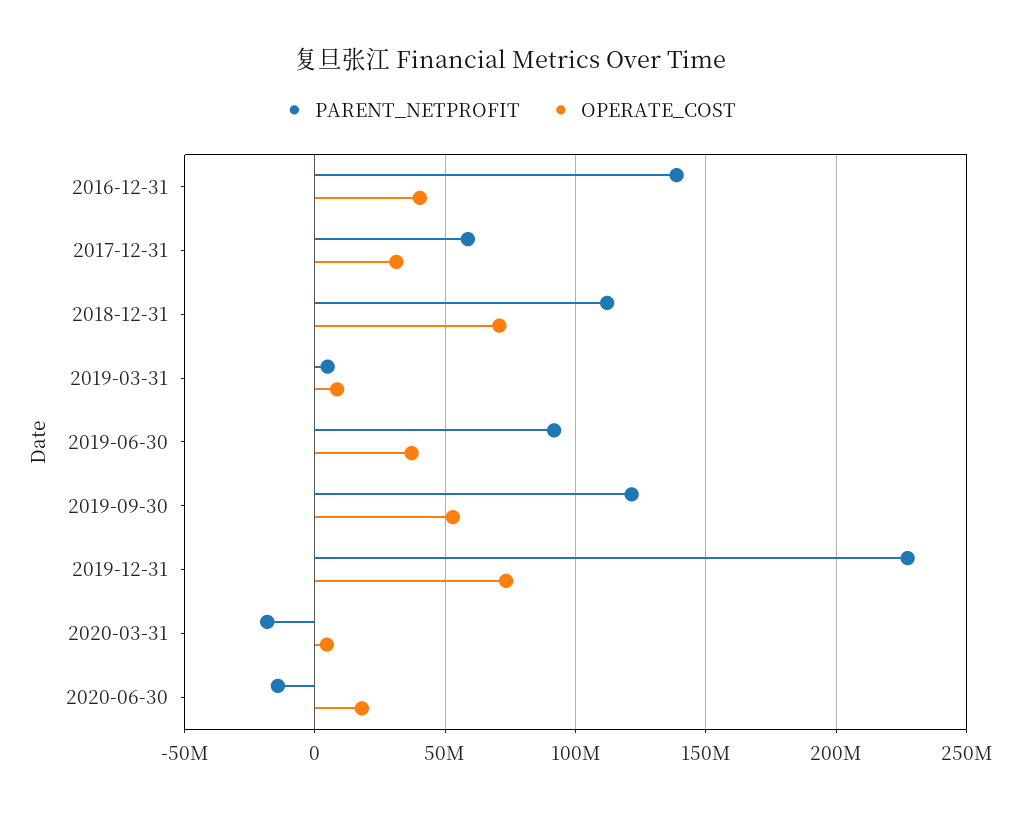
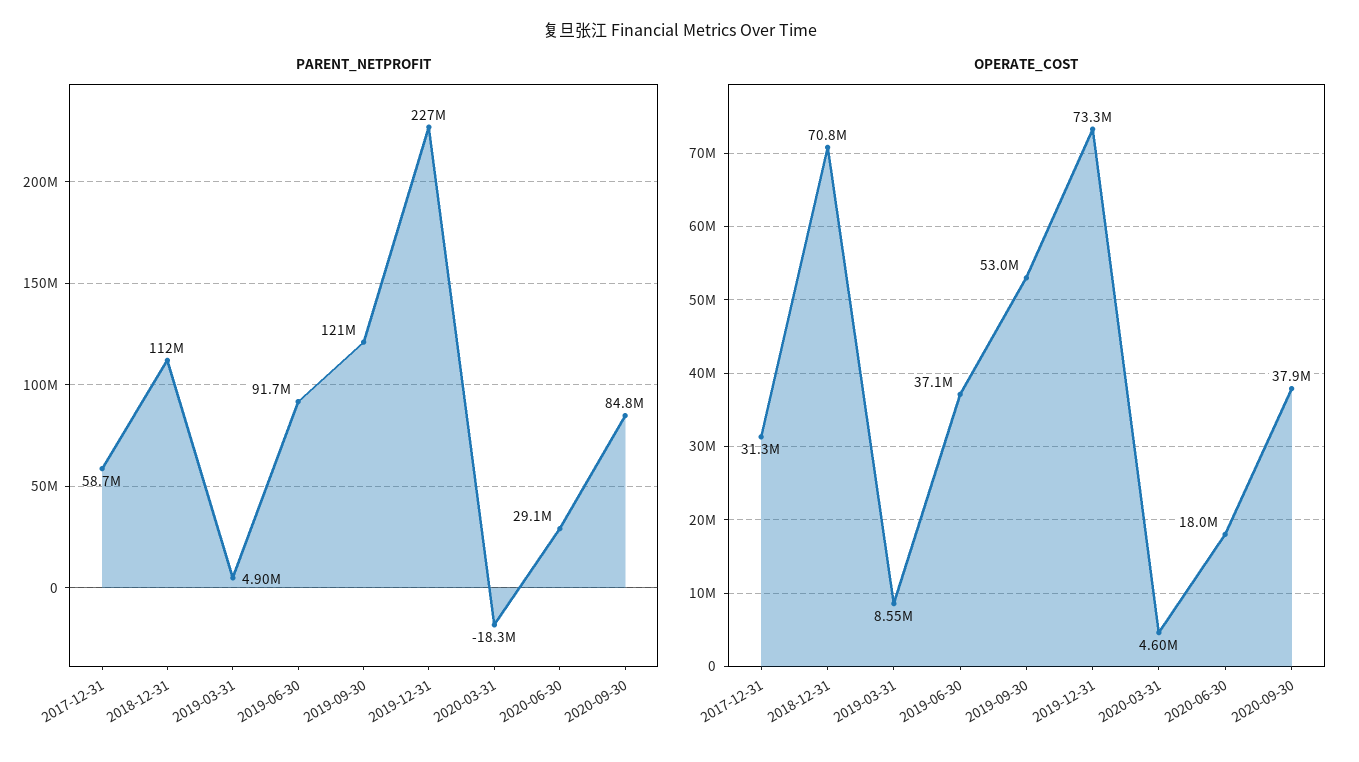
PARENT_NETPROFIT, 2016-12-31: 140000000 -> none
OPERATE_COST, 2016-12-31: 40000000 -> none
PARENT_NETPROFIT, 2020-06-30: -15000000 -> 29100000
PARENT_NETPROFIT, 2020-09-30: none -> 84800000
OPERATE_COST, 2020-09-30: none -> 37900000

